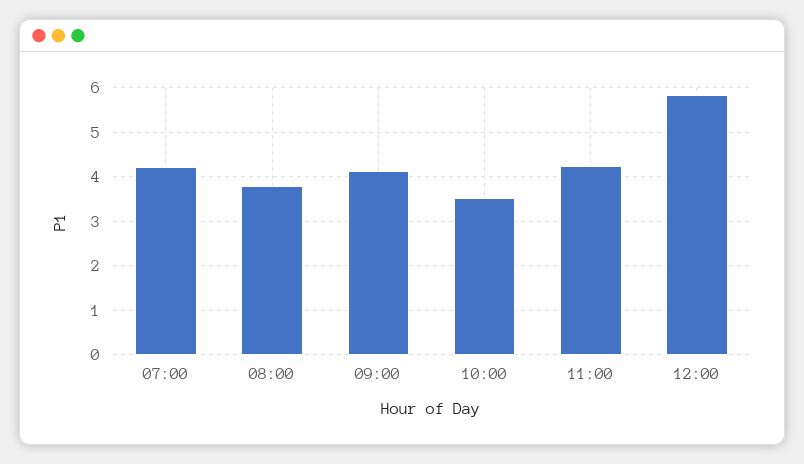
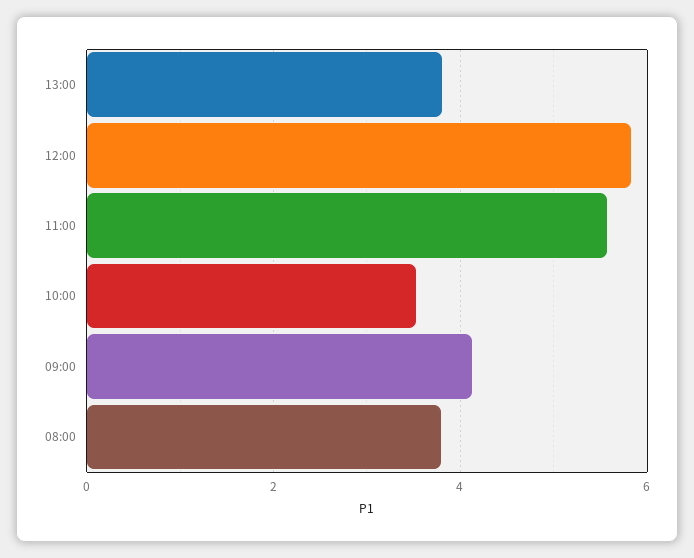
07:00: 4.2 -> none
11:00: 4.2 -> 5.6
13:00: none -> 3.8

